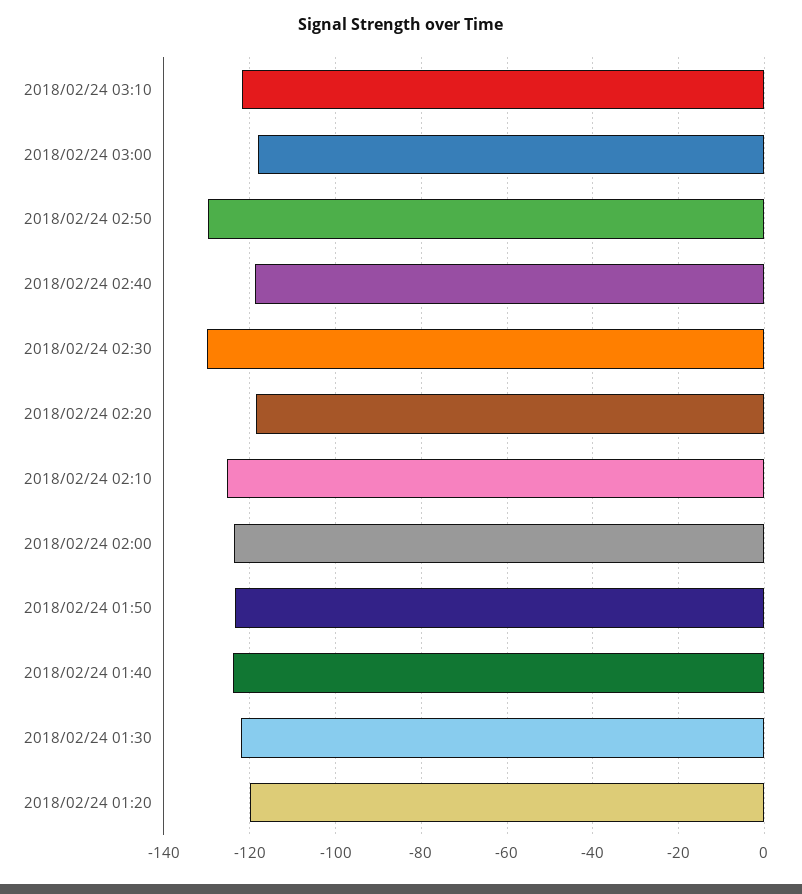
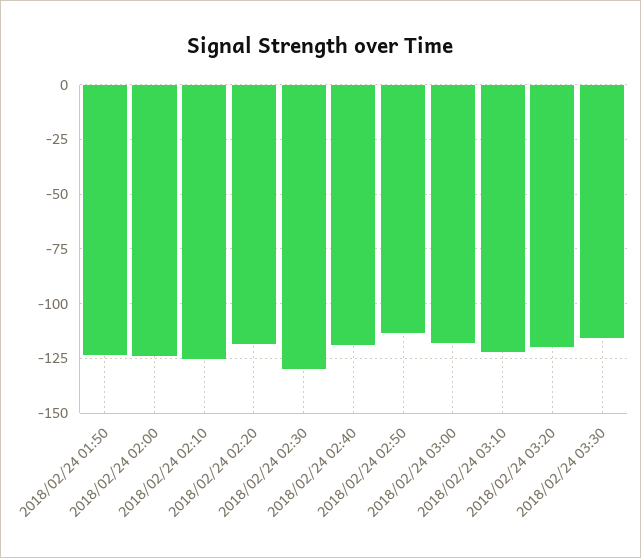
2018/02/24 02:50: -130 -> -115
2018/02/24 01:40: -124 -> none
2018/02/24 01:30: -122 -> none
2018/02/24 01:20: -120 -> none
2018/02/24 03:20: none -> -120
2018/02/24 03:30: none -> -115

